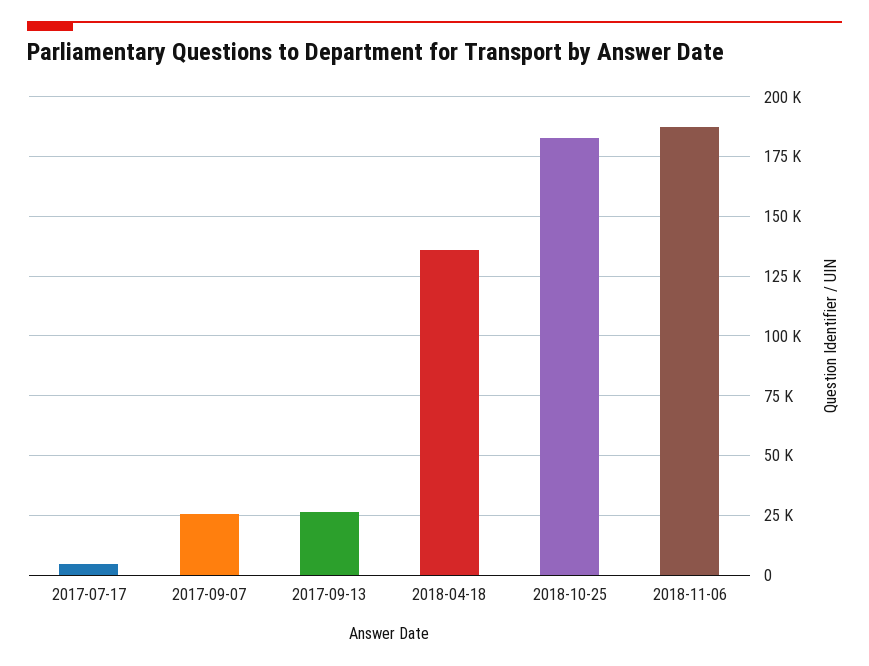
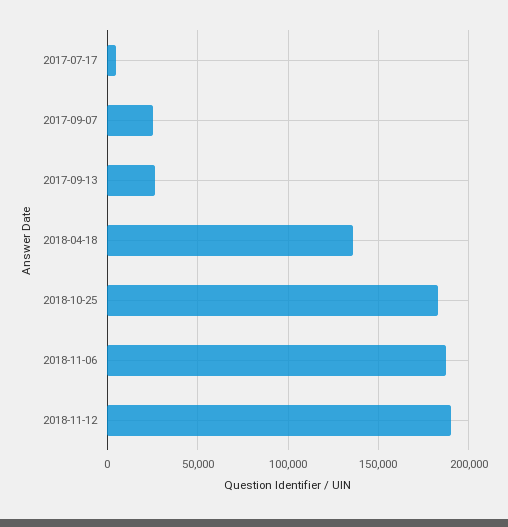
2018-11-12: none -> 190000

